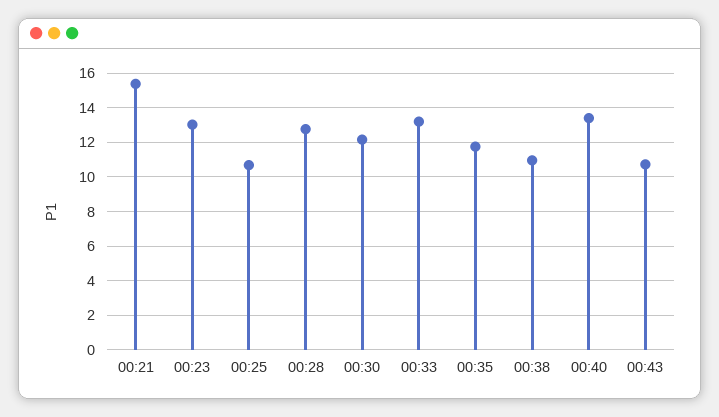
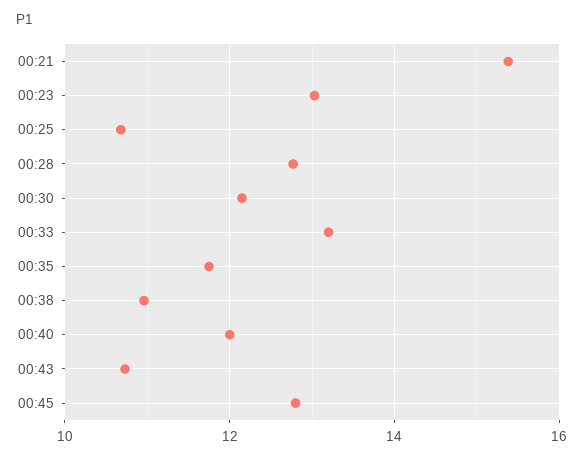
00:40: 13.5 -> 12
00:45: none -> 12.8

